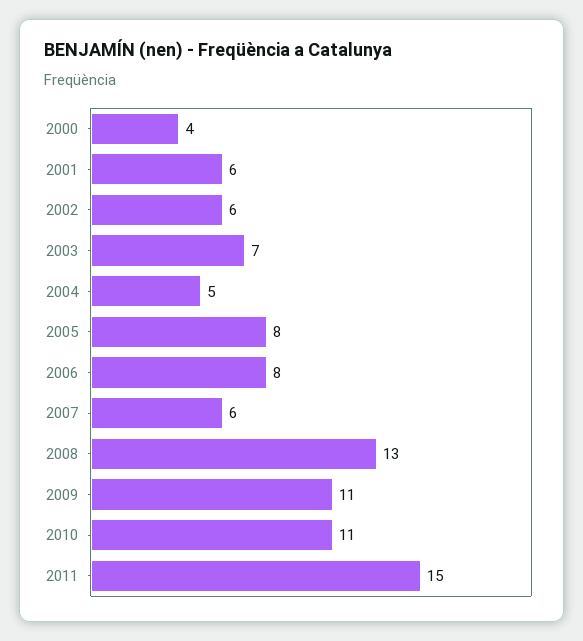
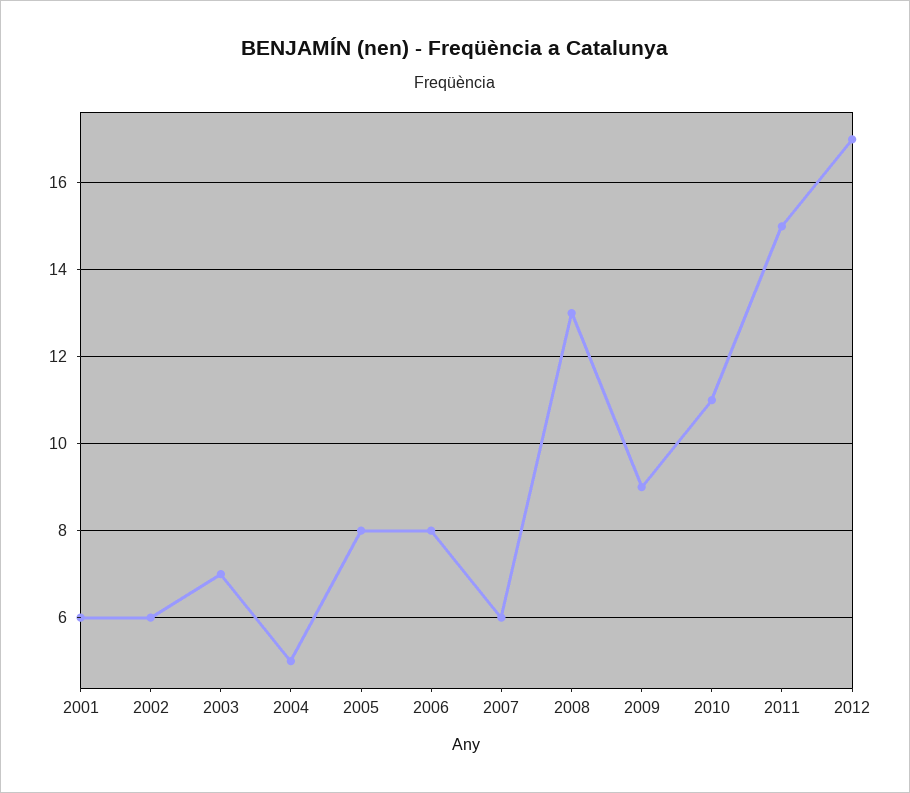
2000: 4 -> none
2009: 11 -> 9
2012: none -> 17

